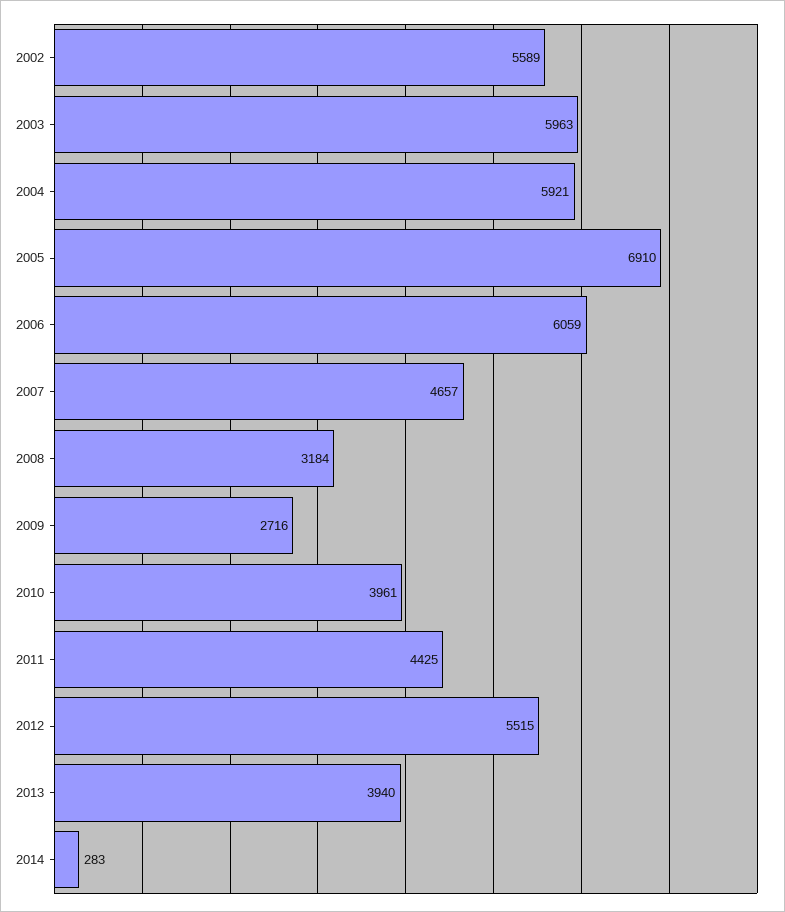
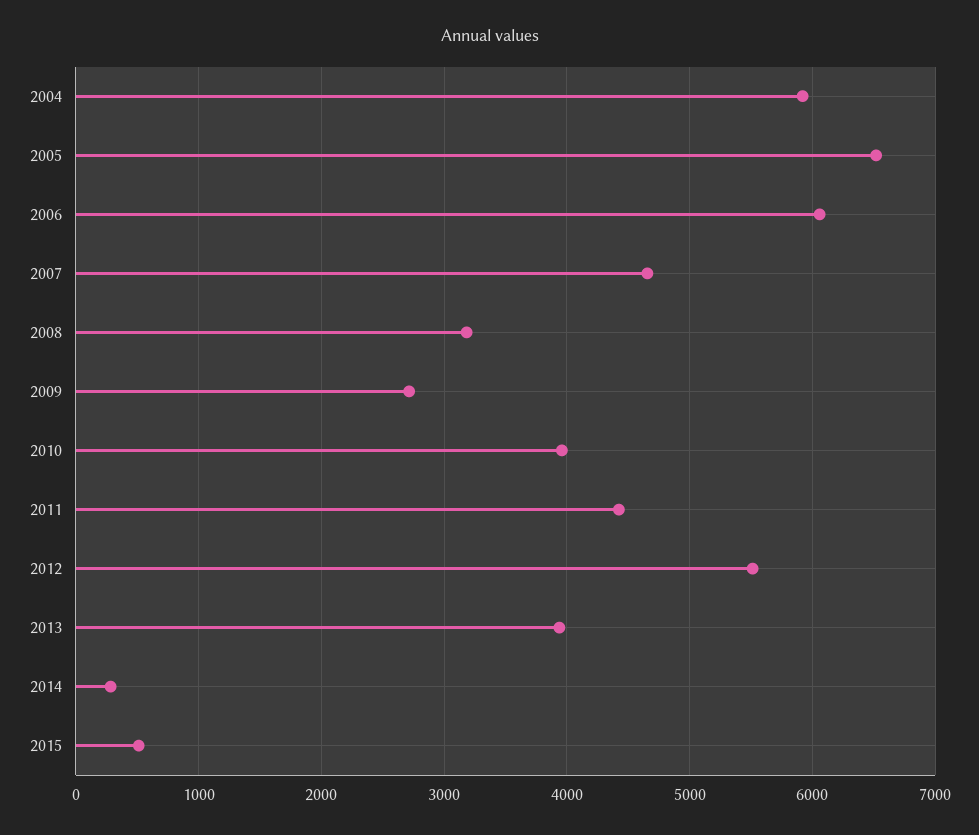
2002: 5589 -> none
2003: 5963 -> none
2005: 6910 -> 6500
2015: none -> 500

